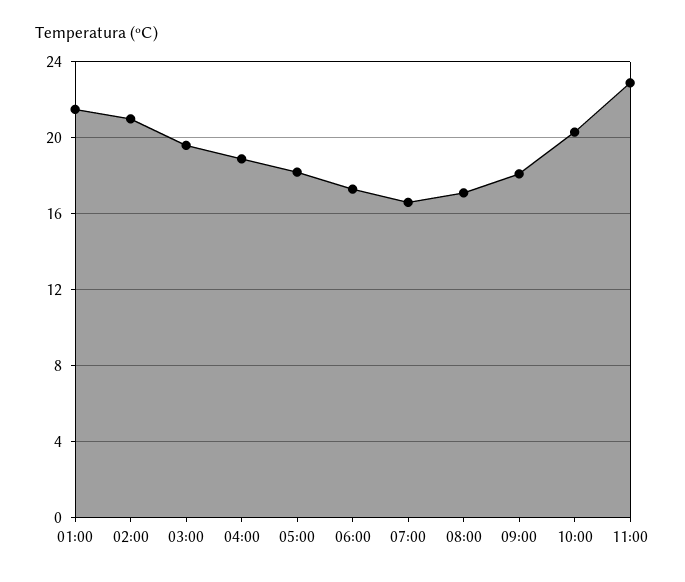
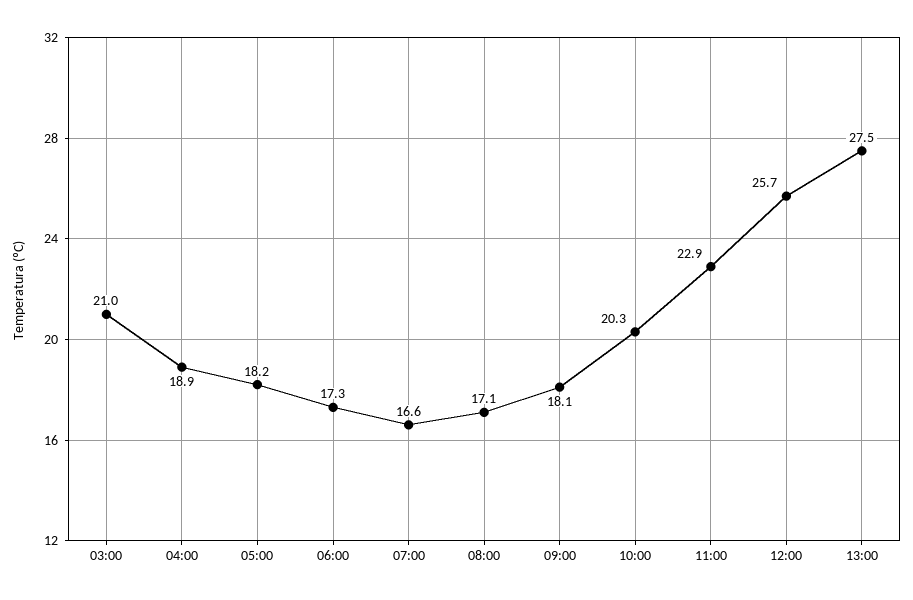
01:00: 21.5 -> none
02:00: 21 -> none
03:00: 19.5 -> 21
12:00: none -> 25.7
13:00: none -> 27.5

